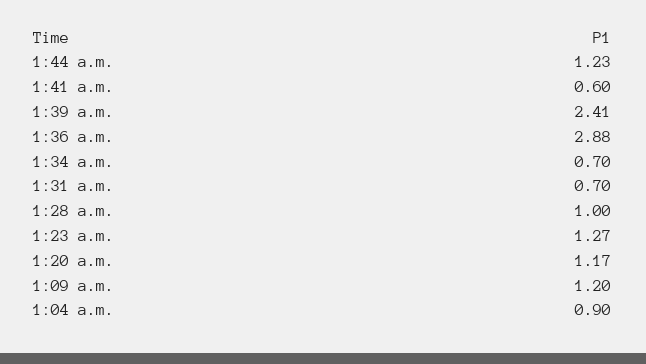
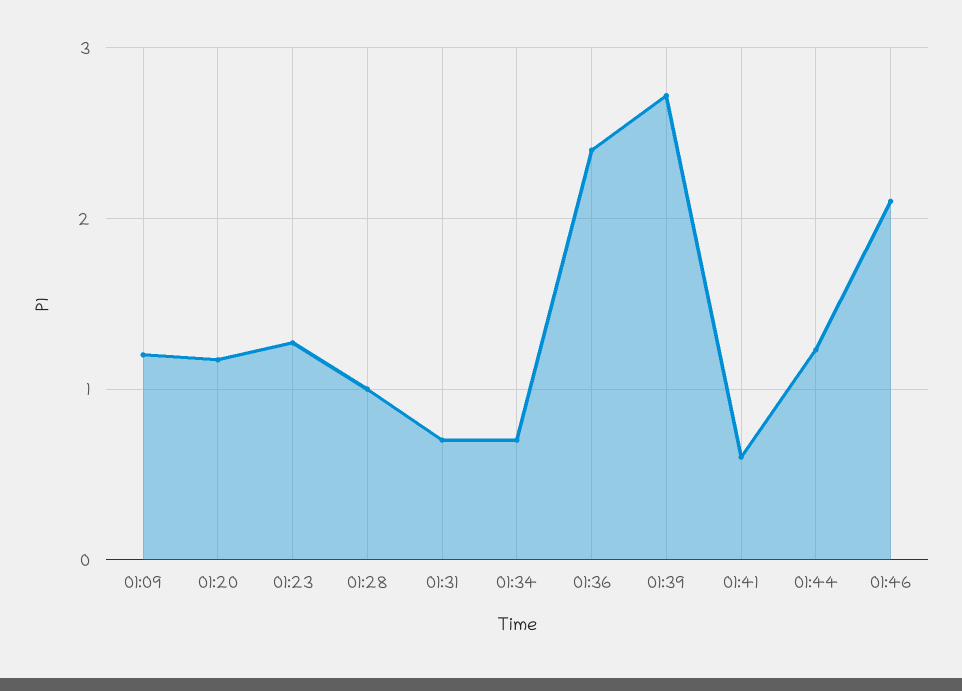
1:39 a.m.: 2.41 -> 2.7
1:36 a.m.: 2.88 -> 2.4
1:04 a.m.: 0.9 -> none
01:46: none -> 2.1

